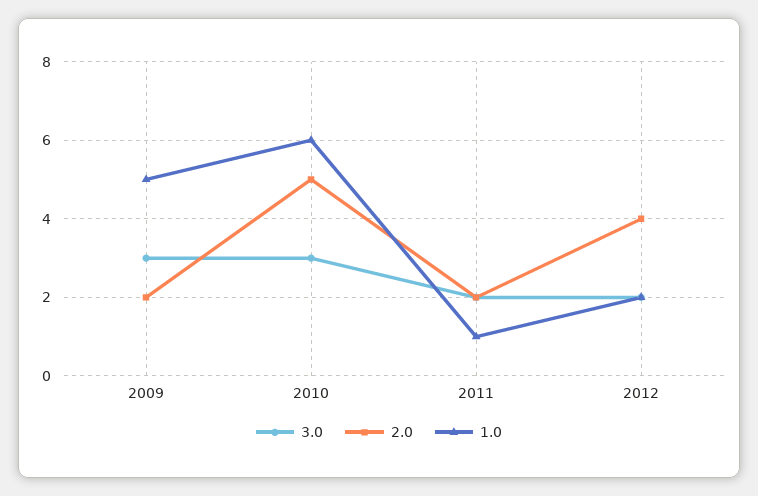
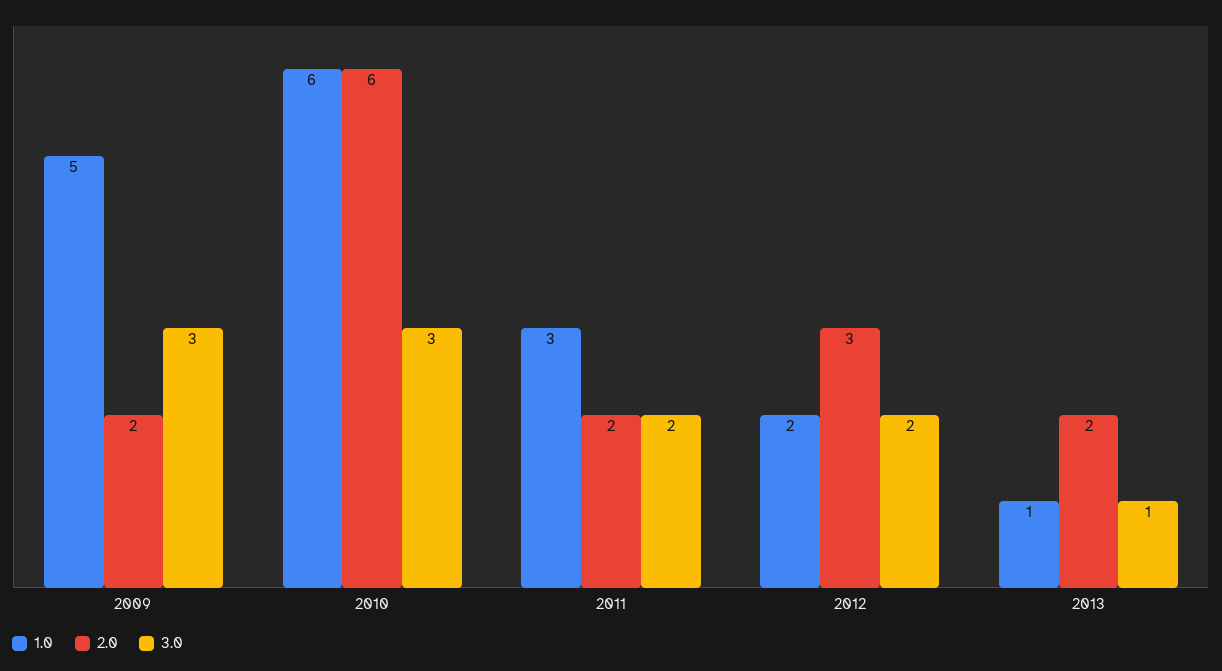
2.0, 2010: 5 -> 6
1.0, 2011: 1 -> 3
2.0, 2012: 4 -> 3
1.0, 2013: none -> 1
2.0, 2013: none -> 2
3.0, 2013: none -> 1

